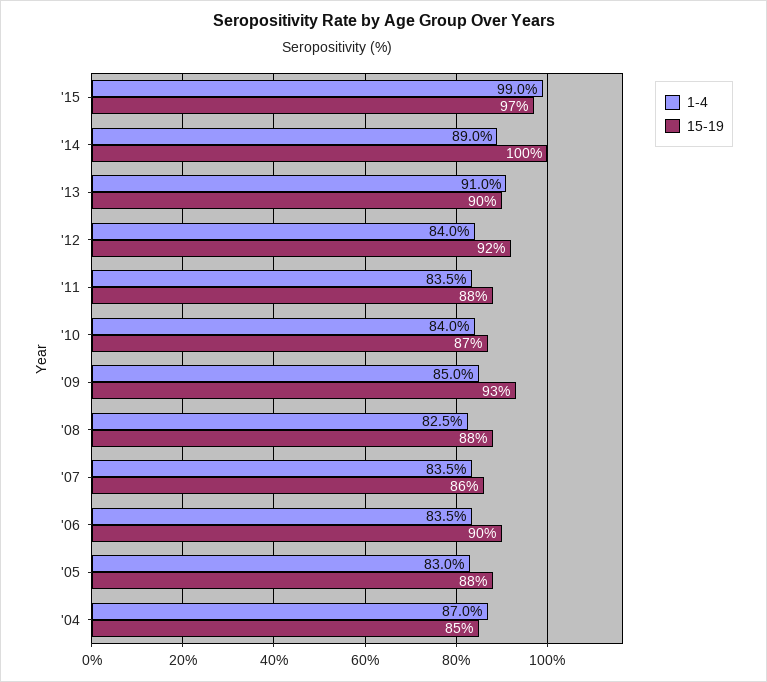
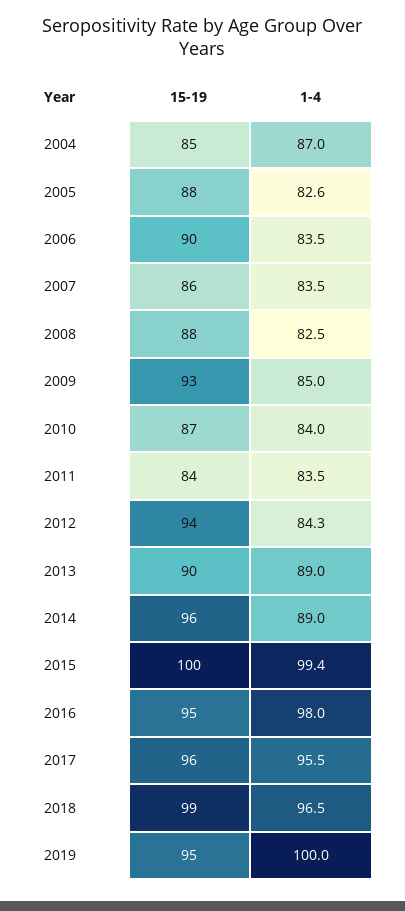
1-4, '15: 99 -> 99.4
15-19, '15: 97 -> 100
15-19, '14: 100 -> 96
1-4, '13: 91 -> 89
1-4, '12: 84 -> 84.3
15-19, '12: 92 -> 94
15-19, '11: 88 -> 84
1-4, '05: 83 -> 82.6
15-19, 2016: none -> 95
1-4, 2016: none -> 98
15-19, 2017: none -> 96
1-4, 2017: none -> 95.5
15-19, 2018: none -> 99
1-4, 2018: none -> 96.5
15-19, 2019: none -> 95
1-4, 2019: none -> 100

